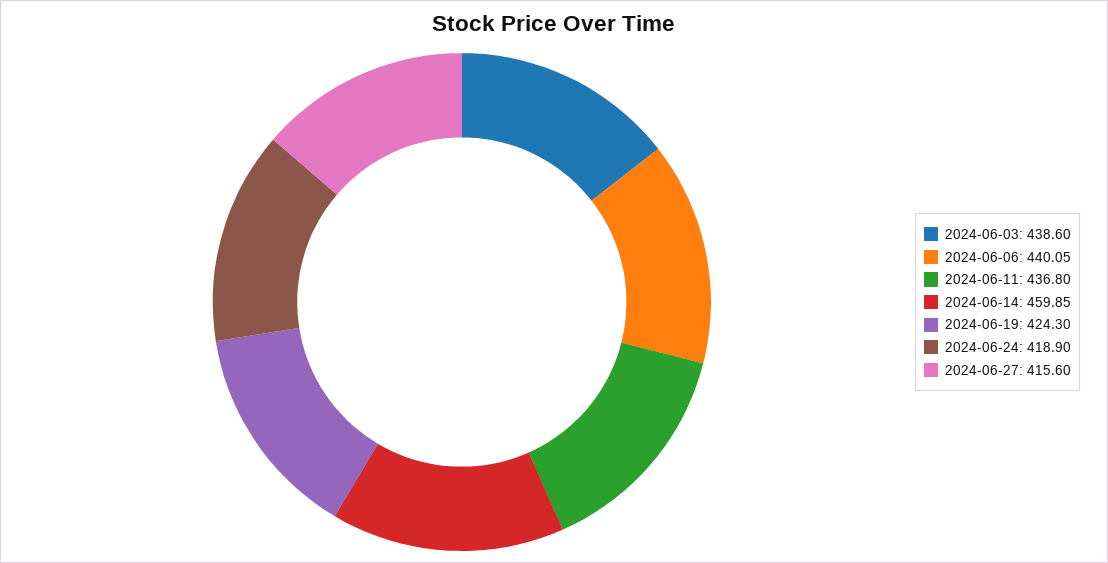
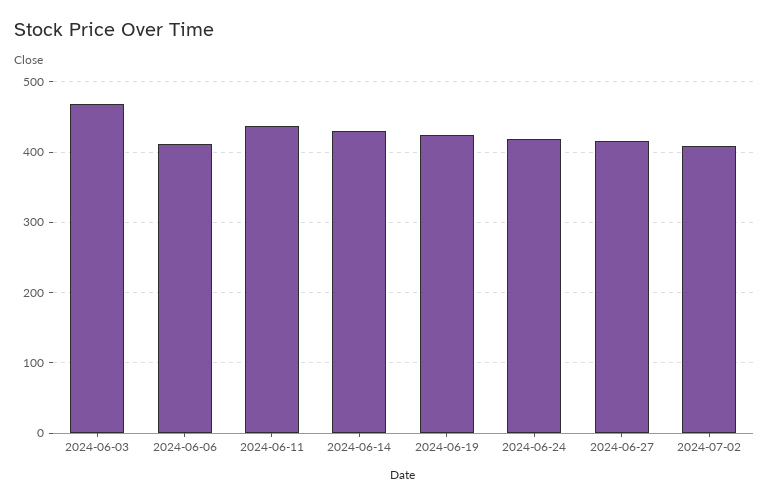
2024-06-03: 438.6 -> 470
2024-06-06: 440.05 -> 410
2024-06-14: 459.85 -> 430
2024-07-02: none -> 410

